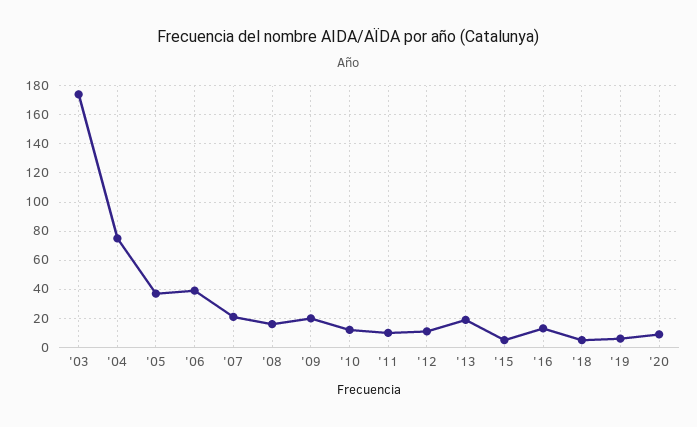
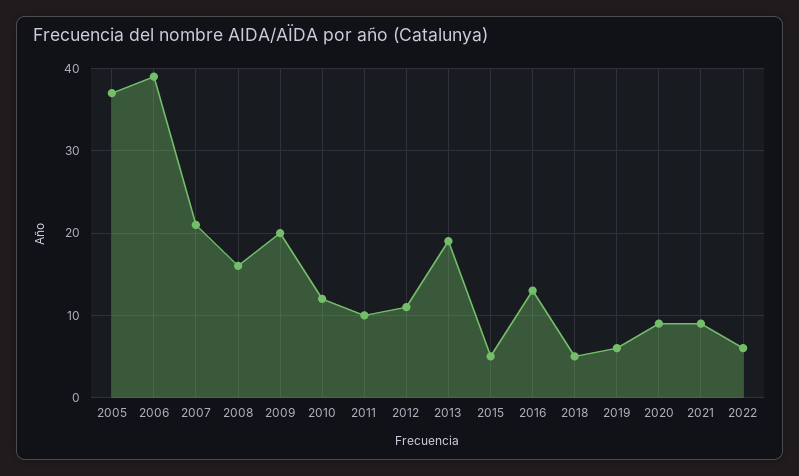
'03: 175 -> none
'04: 75 -> none
2021: none -> 9
2022: none -> 6

